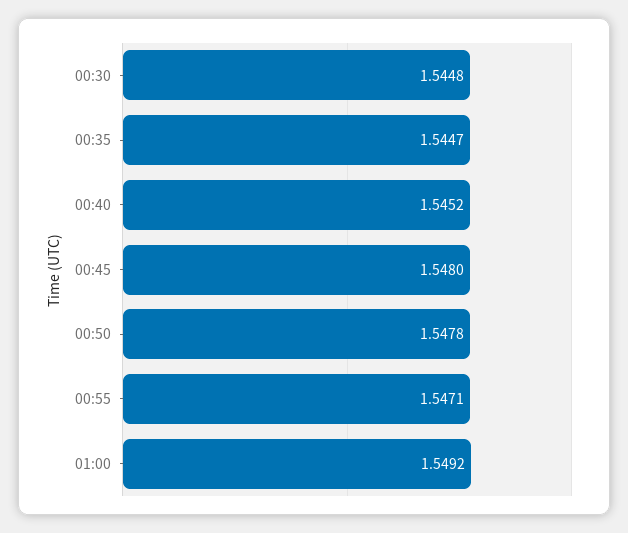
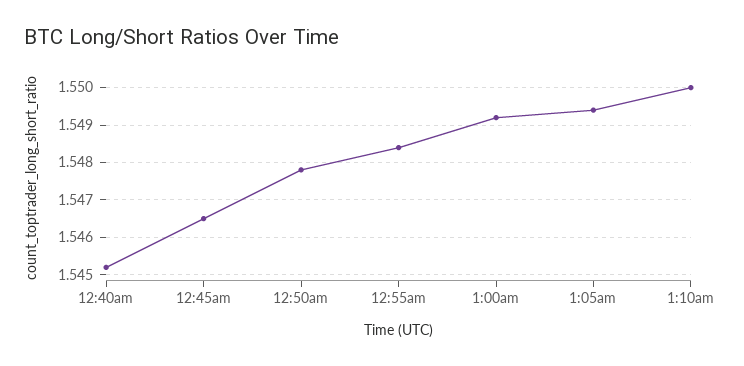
00:30: 1.5448 -> none
00:35: 1.5447 -> none
00:45: 1.548 -> 1.5465
00:55: 1.5471 -> 1.5485
1:05am: none -> 1.5495
1:10am: none -> 1.55

